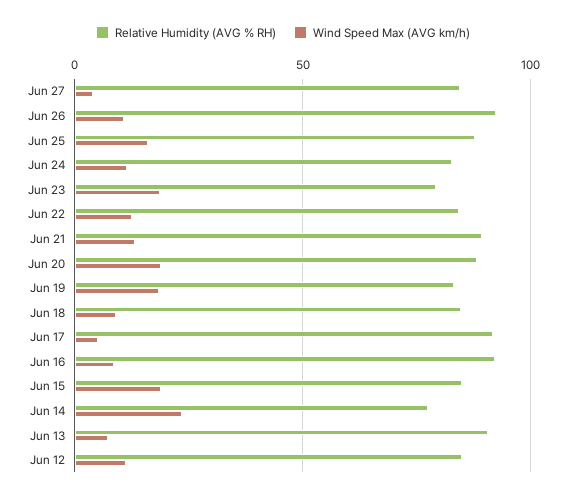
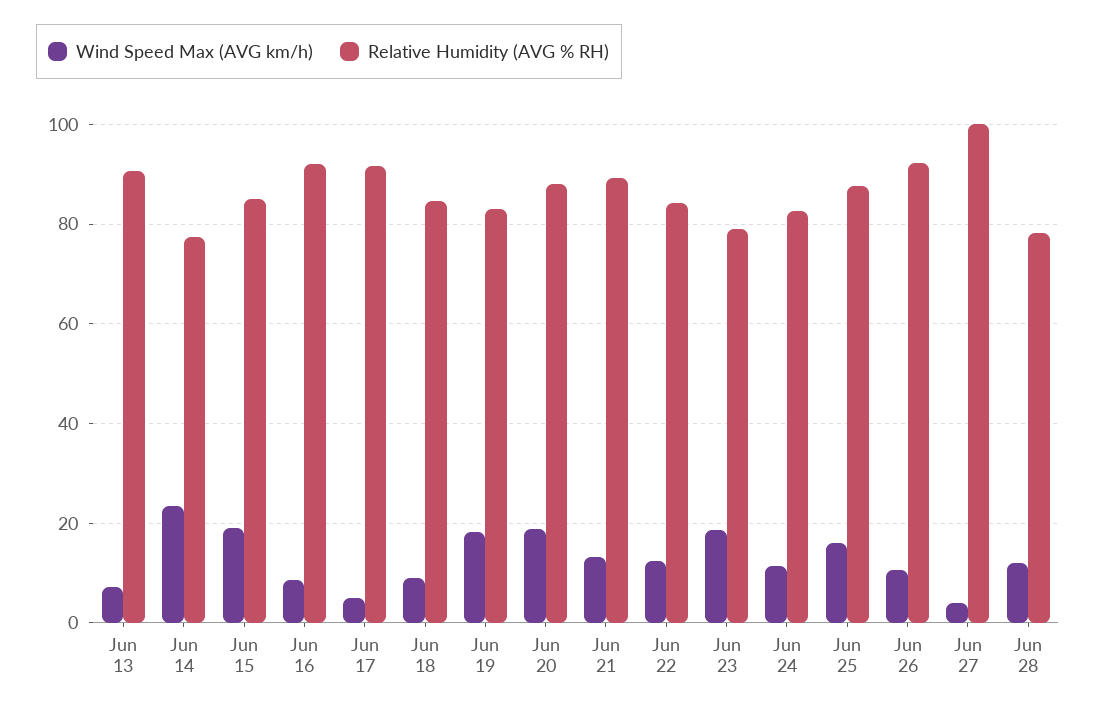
Relative Humidity (AVG % RH), Jun 27: 85 -> 100
Relative Humidity (AVG % RH), Jun 12: 85 -> none
Wind Speed Max (AVG km/h), Jun 12: 10 -> none
Wind Speed Max (AVG km/h), Jun 28: none -> 12
Relative Humidity (AVG % RH), Jun 28: none -> 78

